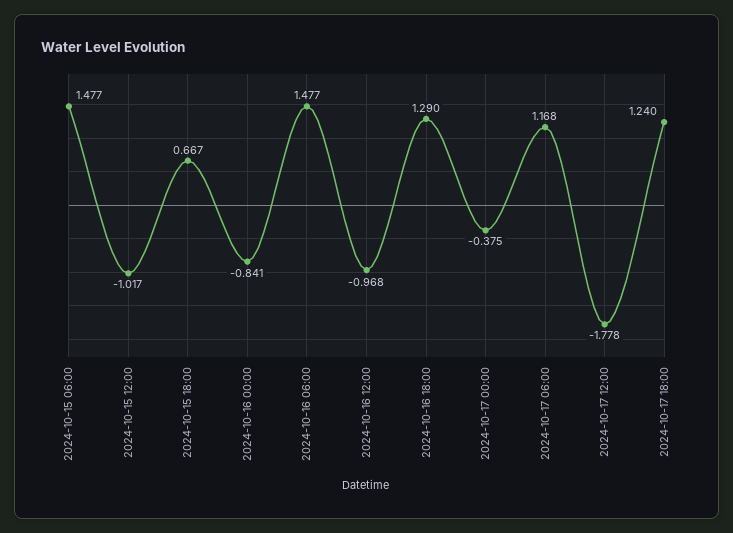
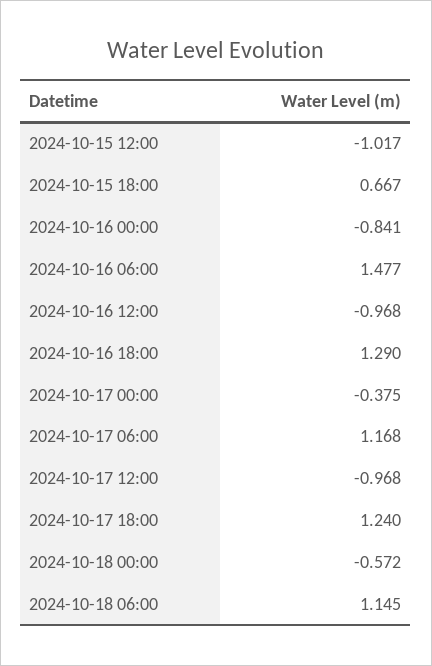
2024-10-15 06:00: 1.477 -> none
2024-10-17 12:00: -1.778 -> -0.968
2024-10-18 00:00: none -> -0.572
2024-10-18 06:00: none -> 1.145

